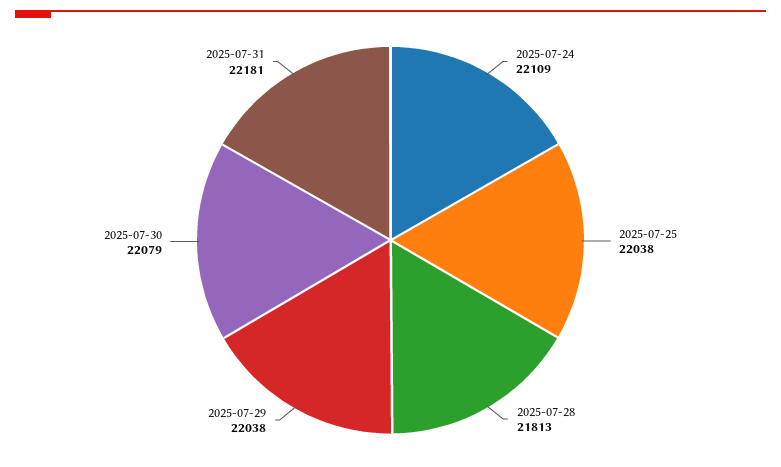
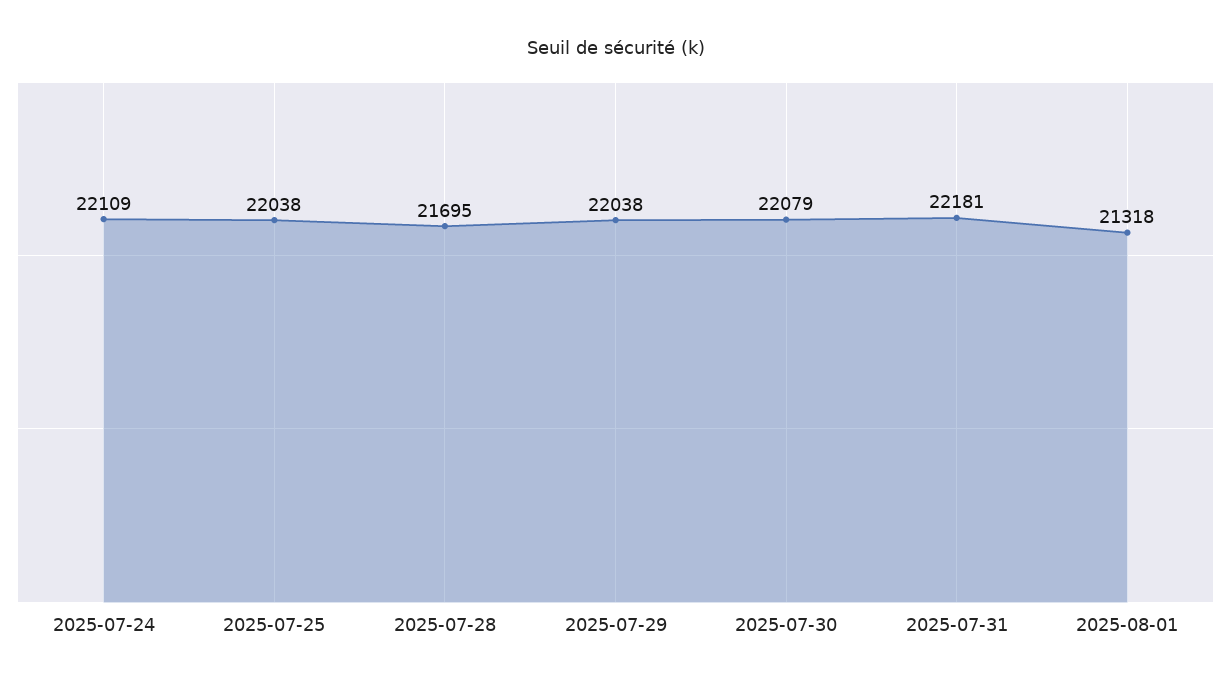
2025-07-28: 21813 -> 21695
2025-08-01: none -> 21318

